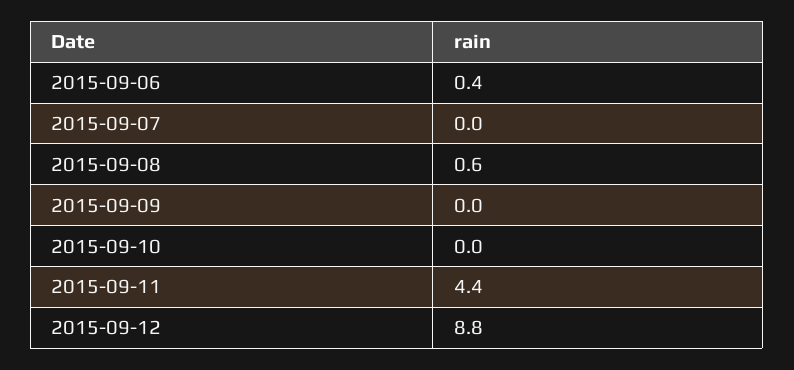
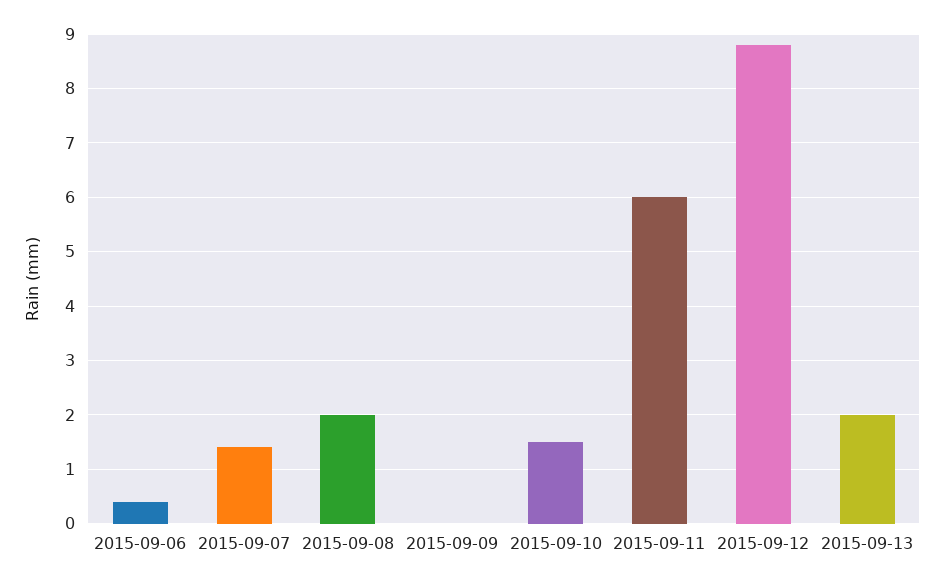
2015-09-07: 0 -> 1.5
2015-09-08: 0.6 -> 2
2015-09-10: 0 -> 1.5
2015-09-11: 4.4 -> 6
2015-09-13: none -> 2

